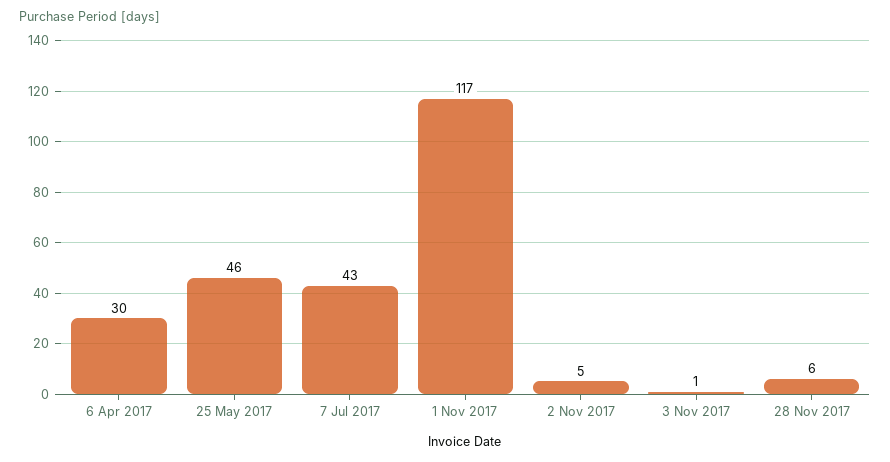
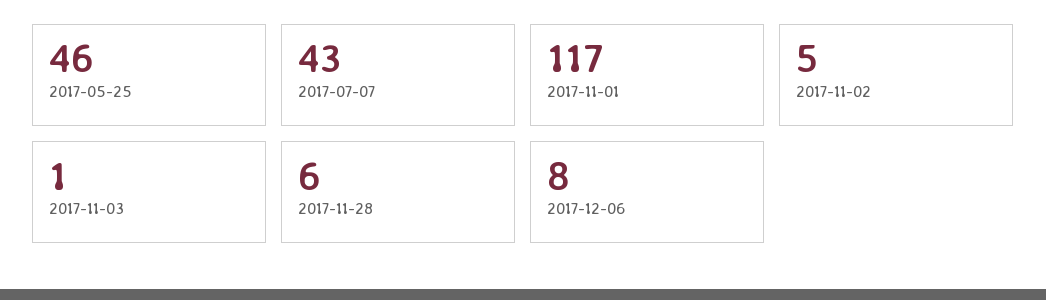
6 Apr 2017: 30 -> none
2017-12-06: none -> 8

